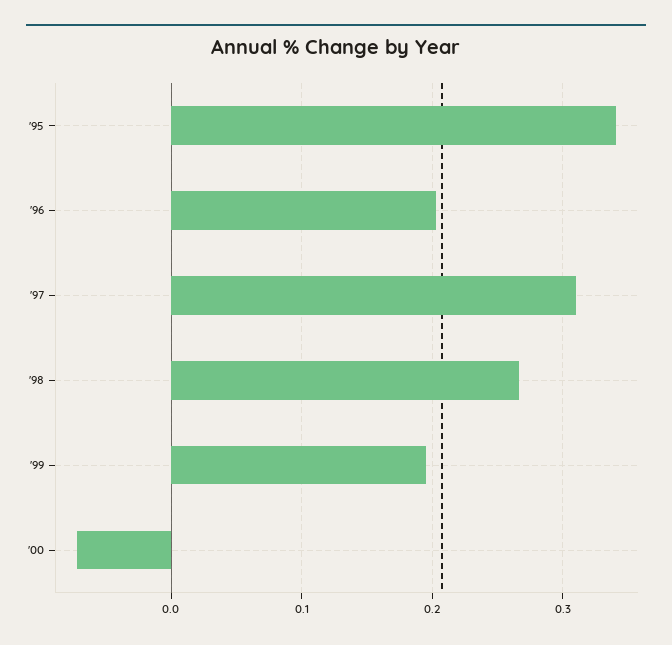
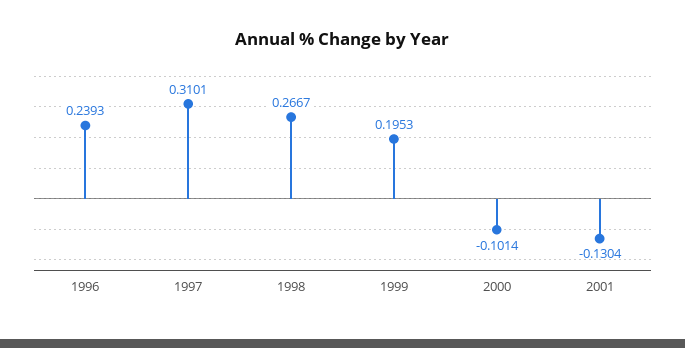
'95: 0.34 -> none
'96: 0.2 -> 0.2393
'00: -0.07 -> -0.1014
2001: none -> -0.1304

